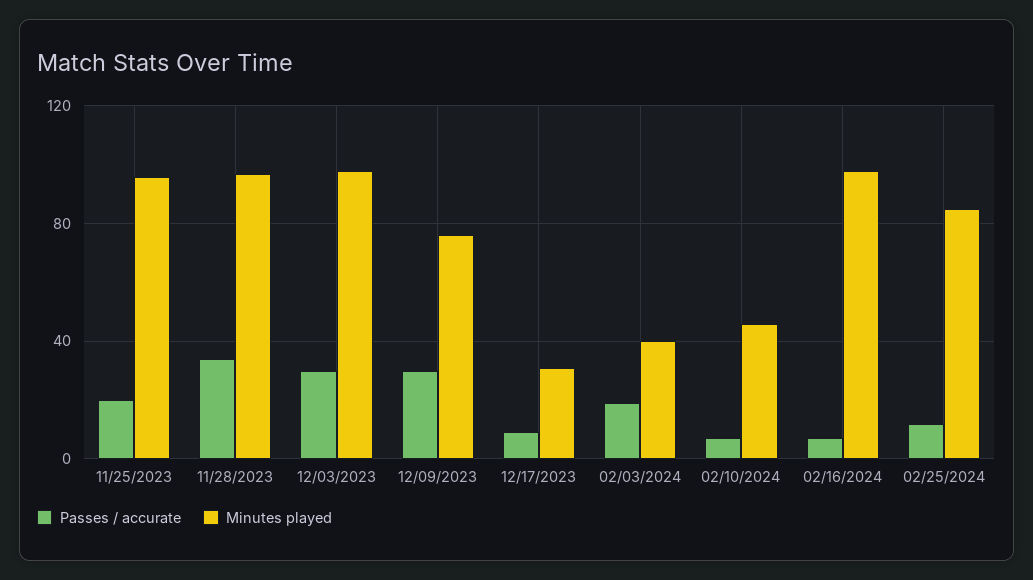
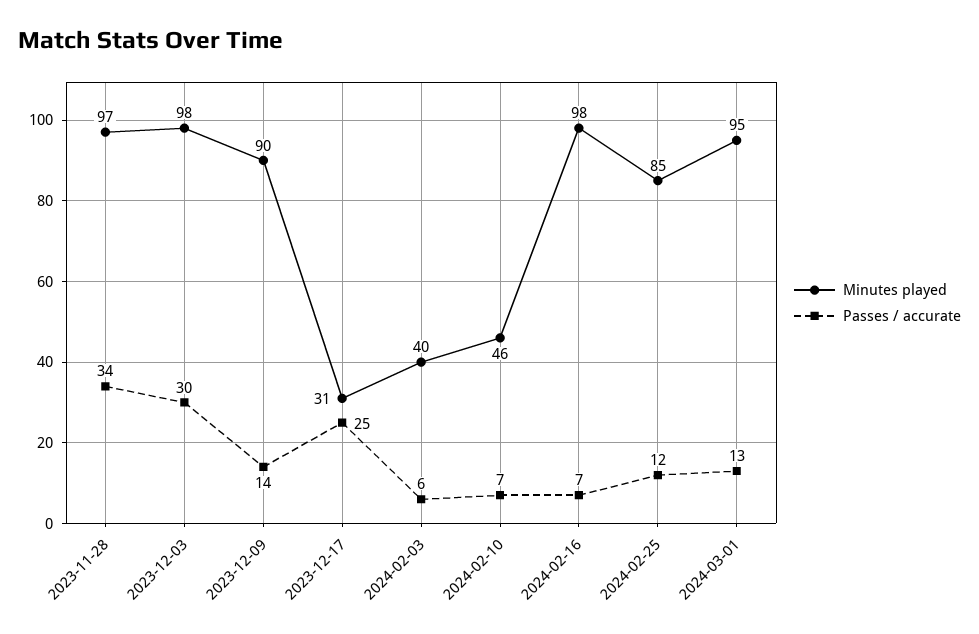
Passes / accurate, 11/25/2023: 20 -> none
Minutes played, 11/25/2023: 95 -> none
Passes / accurate, 12/09/2023: 30 -> 14
Minutes played, 12/09/2023: 75 -> 90
Passes / accurate, 12/17/2023: 10 -> 25
Passes / accurate, 02/03/2024: 20 -> 6
Minutes played, 2024-03-01: none -> 95
Passes / accurate, 2024-03-01: none -> 13

